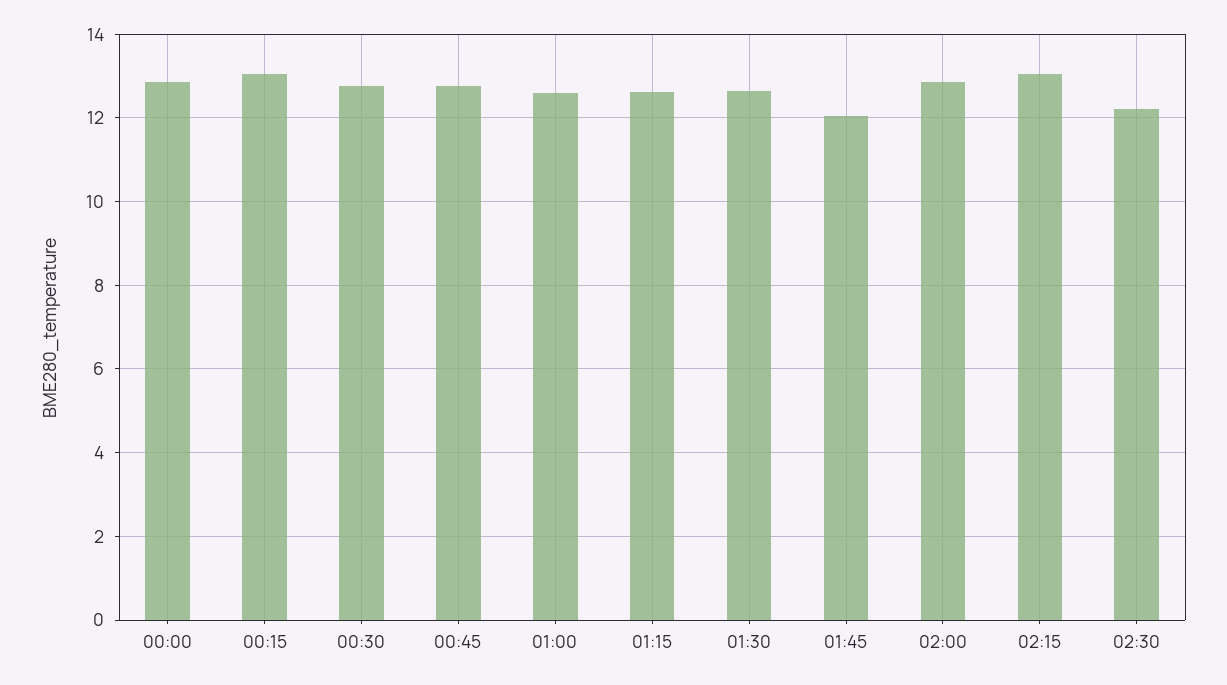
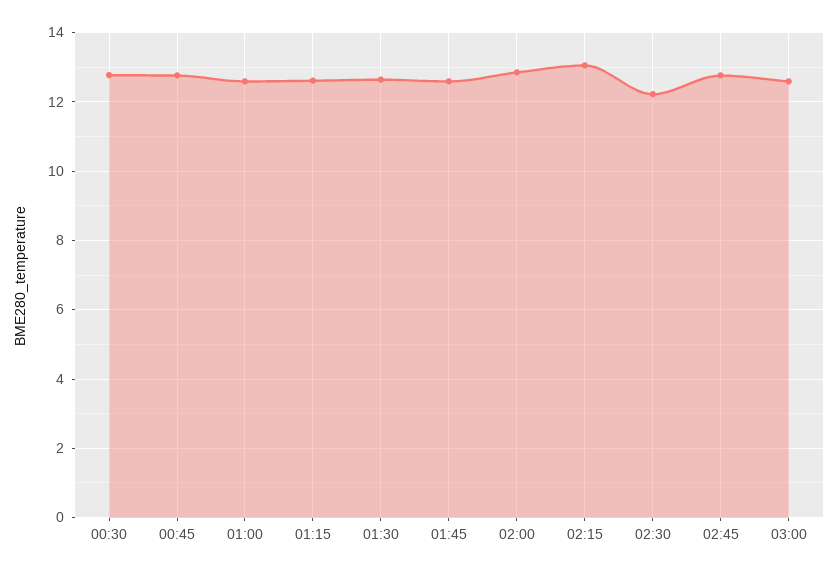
00:00: 12.8 -> none
00:15: 13 -> none
01:45: 12 -> 12.6
02:45: none -> 12.8
03:00: none -> 12.6

